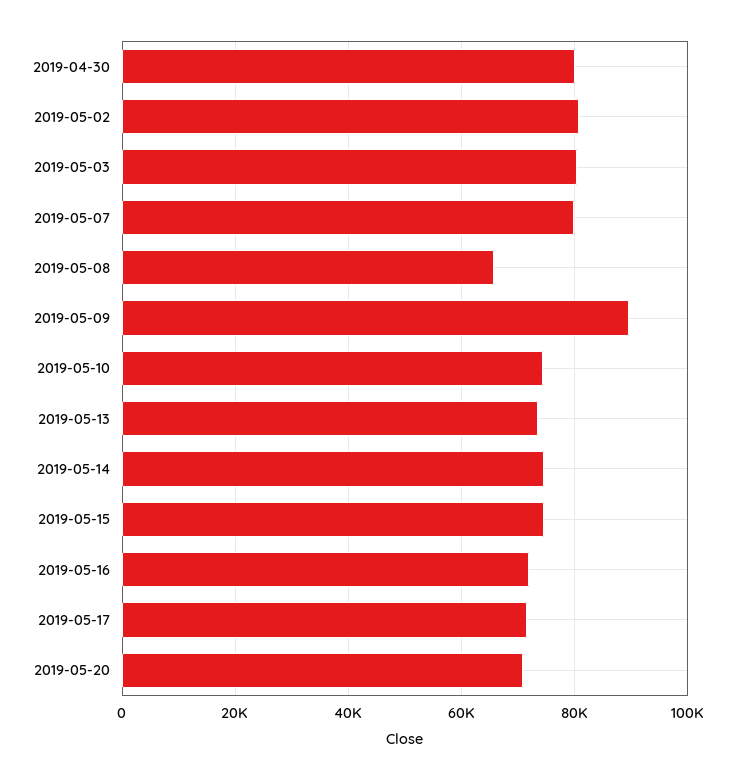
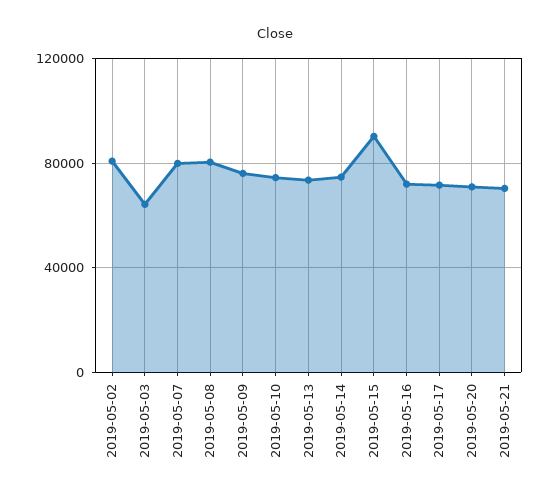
2019-04-30: 80000 -> none
2019-05-03: 80000 -> 65000
2019-05-08: 66000 -> 80000
2019-05-09: 90000 -> 75000
2019-05-15: 74000 -> 90000
2019-05-21: none -> 70000

